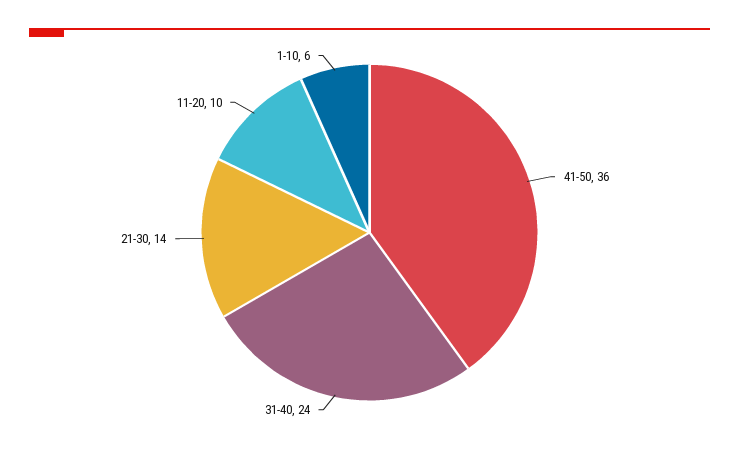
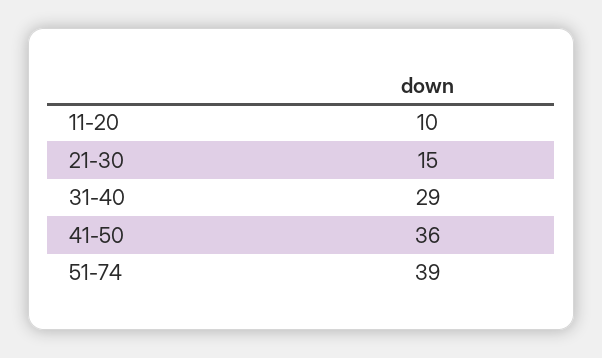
31-40: 24 -> 29
21-30: 14 -> 15
1-10: 6 -> none
51-74: none -> 39

